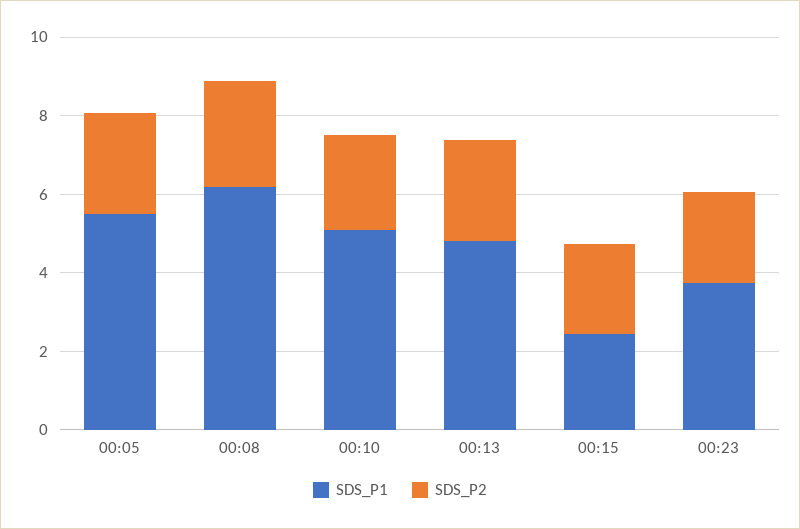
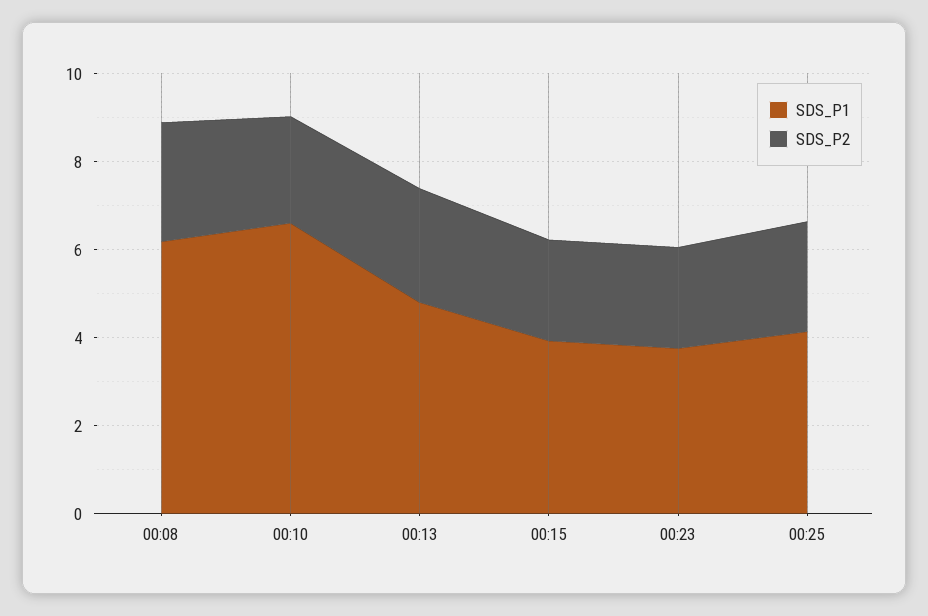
SDS_P1, 00:05: 5.5 -> none
SDS_P2, 00:05: 2.5 -> none
SDS_P1, 00:10: 5 -> 6.5
SDS_P1, 00:15: 2.5 -> 4
SDS_P1, 00:25: none -> 4
SDS_P2, 00:25: none -> 2.5

